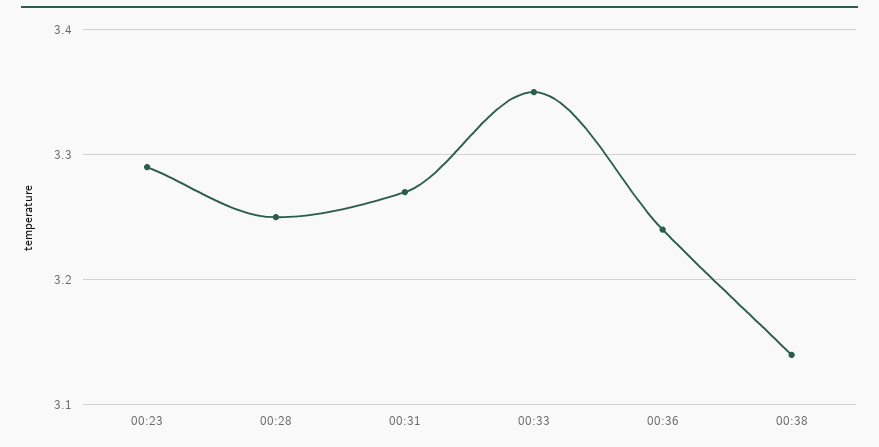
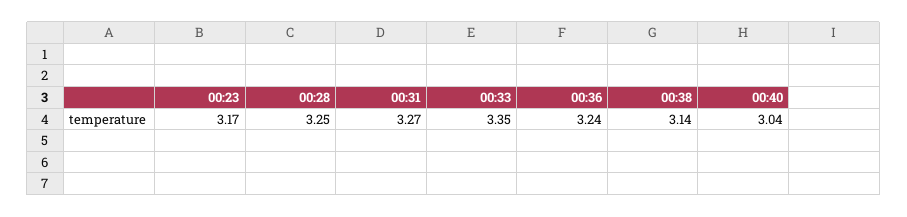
00:23: 3.29 -> 3.17
00:40: none -> 3.04

